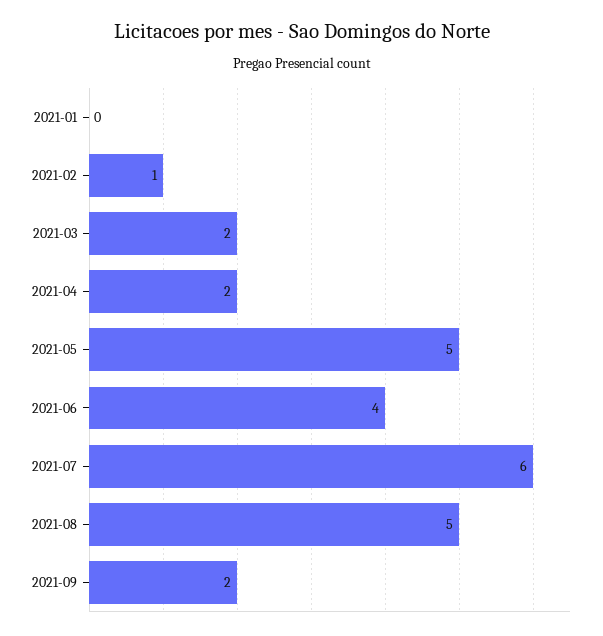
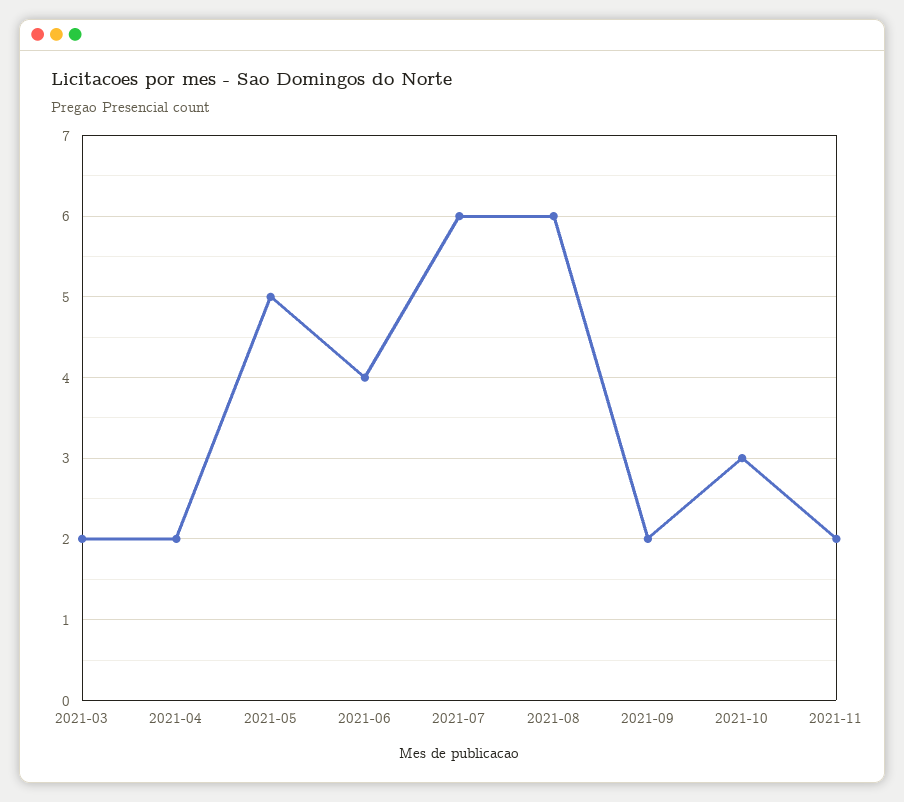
2021-01: 0 -> none
2021-02: 1 -> none
2021-08: 5 -> 6
2021-10: none -> 3
2021-11: none -> 2

